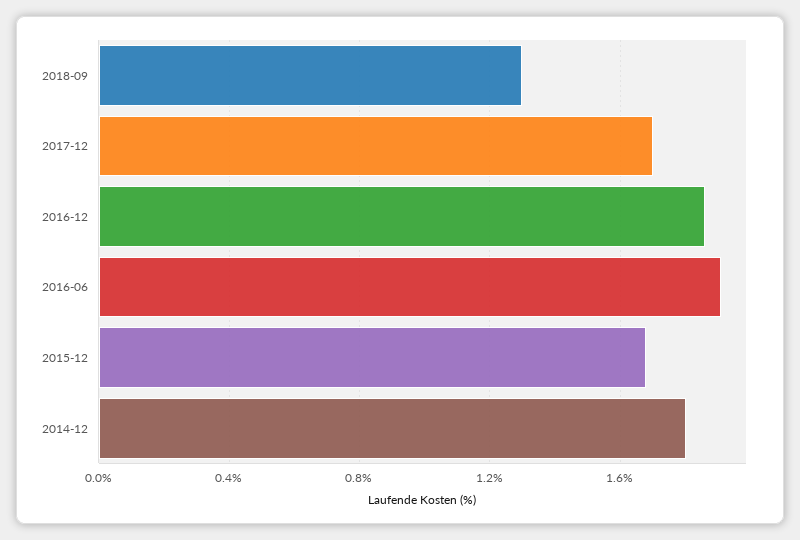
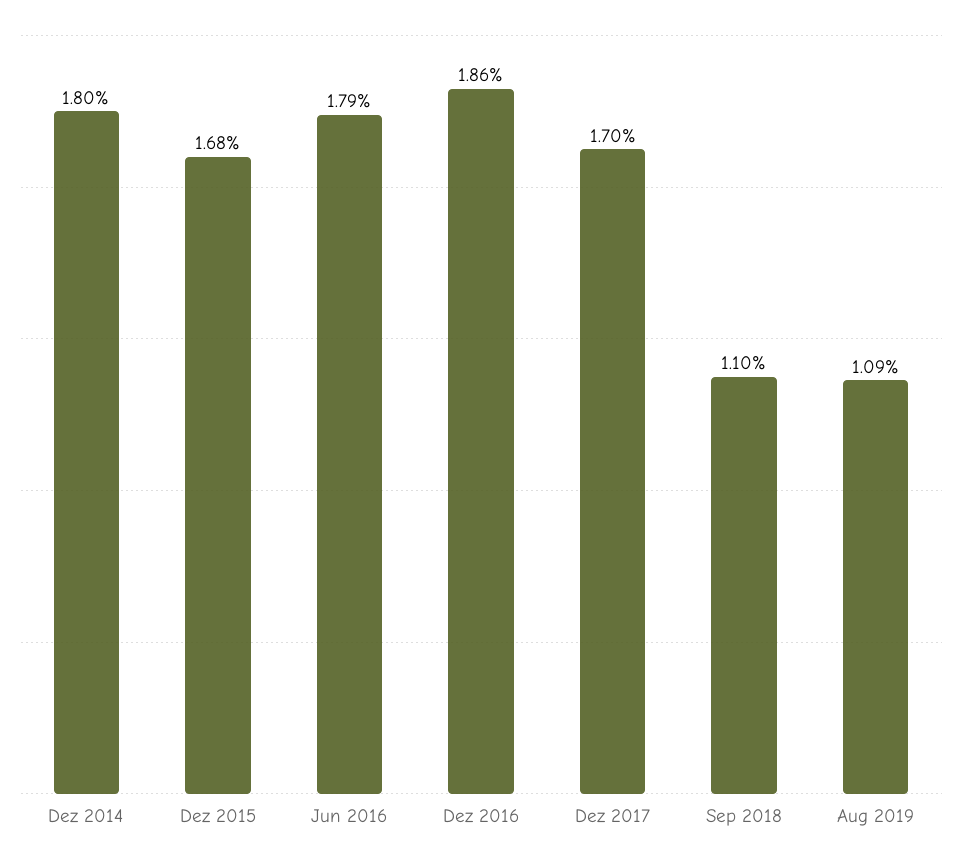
2018-09: 1.3 -> 1.1
2016-06: 1.9 -> 1.79
Aug 2019: none -> 1.09

